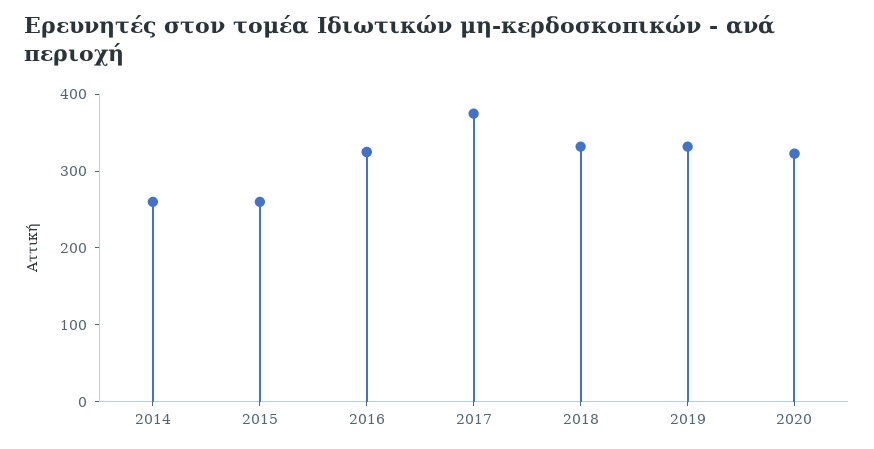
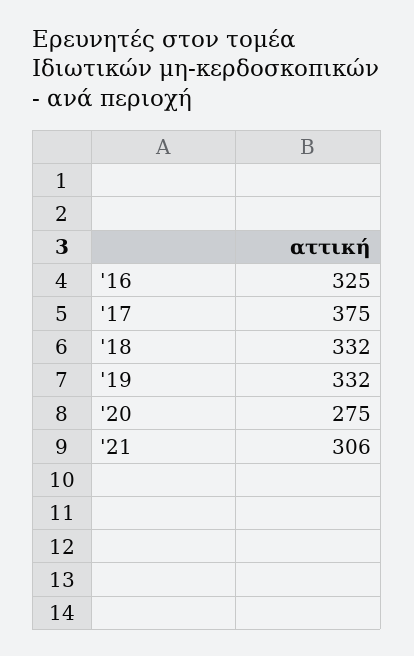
2014: 260 -> none
2015: 260 -> none
2020: 320 -> 275
'21: none -> 306

